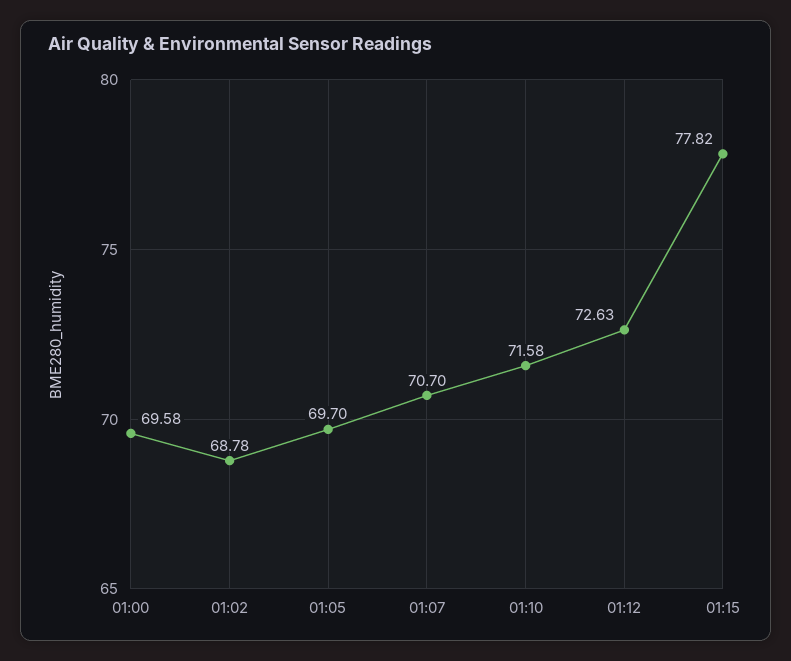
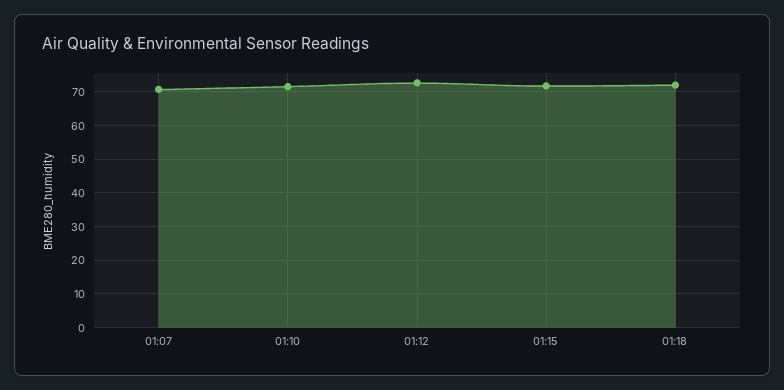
01:00: 69.58 -> none
01:02: 68.78 -> none
01:05: 69.7 -> none
01:15: 77.82 -> 72
01:18: none -> 72

